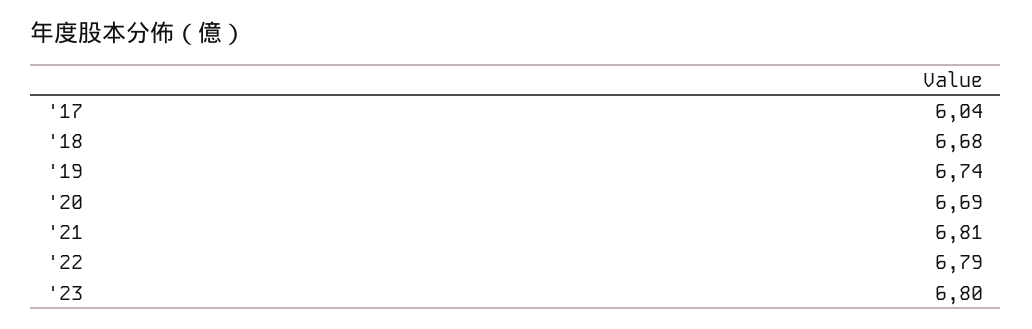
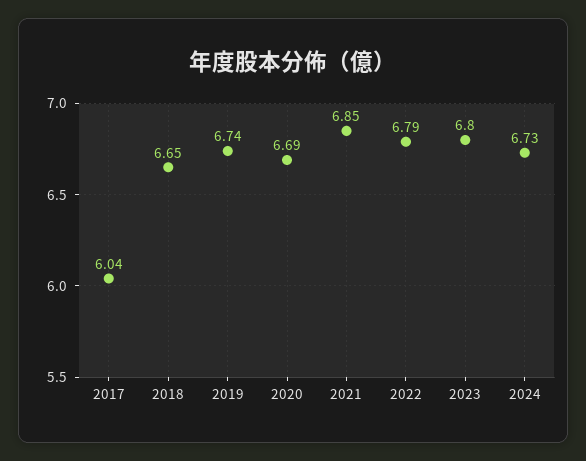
'18: 6.68 -> 6.65
'21: 6.81 -> 6.85
2024: none -> 6.73

